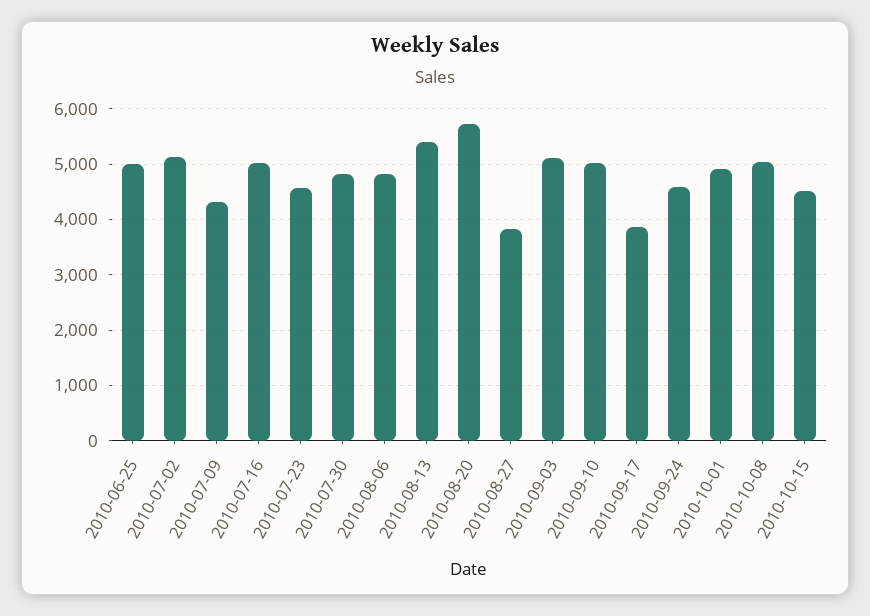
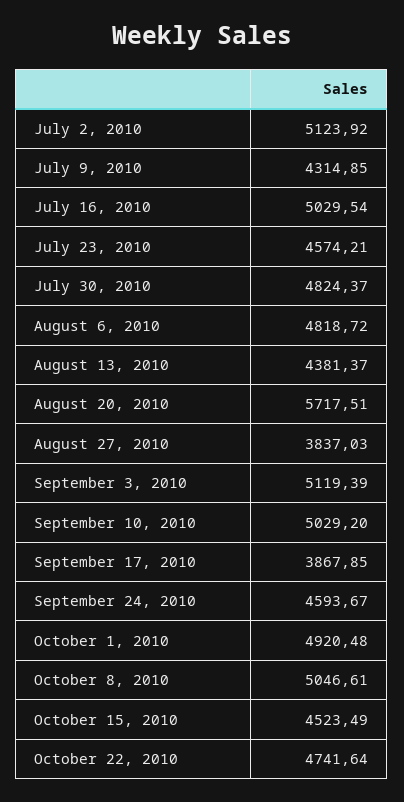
2010-06-25: 5000 -> none
2010-08-13: 5400 -> 4381.37
October 22, 2010: none -> 4741.64

